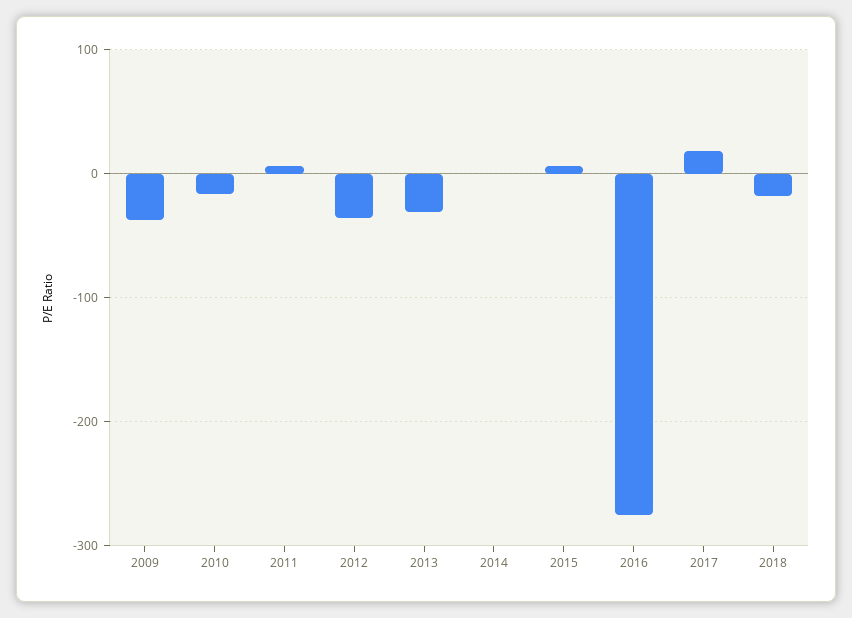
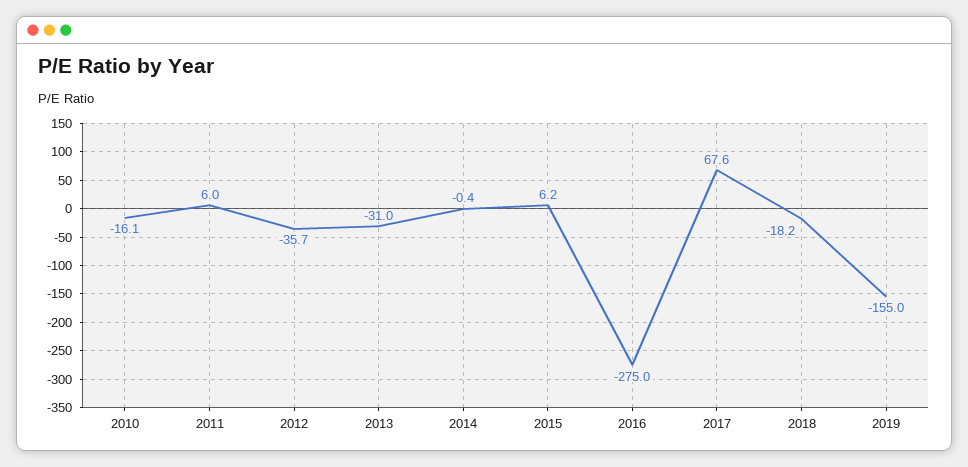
2009: -40 -> none
2017: 20 -> 67.6
2019: none -> -155

